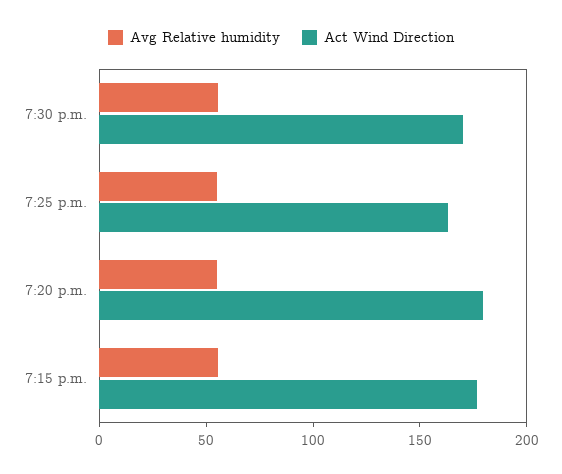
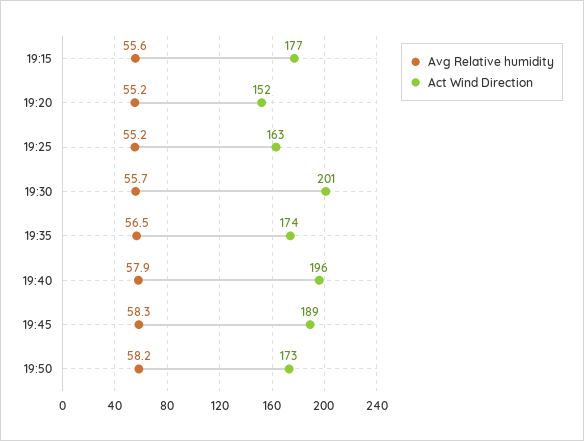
Act Wind Direction, 7:30 p.m.: 170 -> 201
Act Wind Direction, 7:20 p.m.: 180 -> 152
Avg Relative humidity, 19:35: none -> 56.5
Act Wind Direction, 19:35: none -> 174
Avg Relative humidity, 19:40: none -> 57.9
Act Wind Direction, 19:40: none -> 196
Avg Relative humidity, 19:45: none -> 58.3
Act Wind Direction, 19:45: none -> 189
Avg Relative humidity, 19:50: none -> 58.2
Act Wind Direction, 19:50: none -> 173

